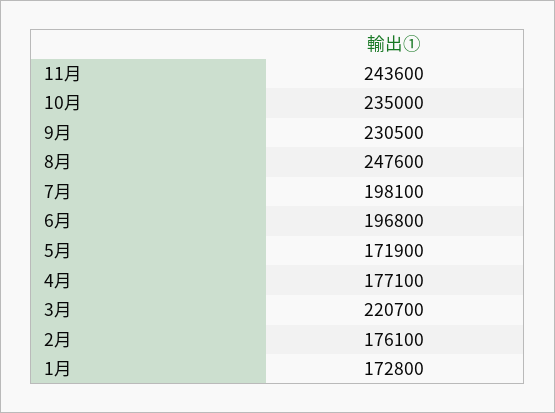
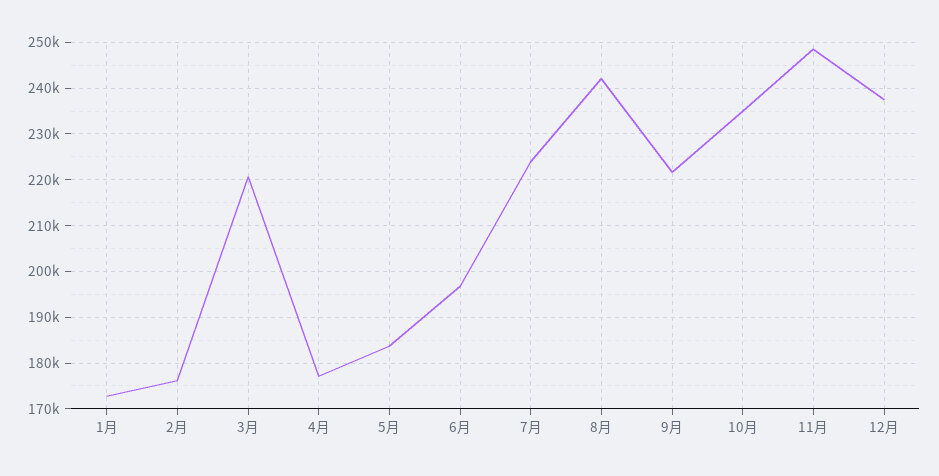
11月: 243600 -> 248000
9月: 230500 -> 222000
8月: 247600 -> 242000
7月: 198100 -> 224000
5月: 171900 -> 184000
12月: none -> 238000

